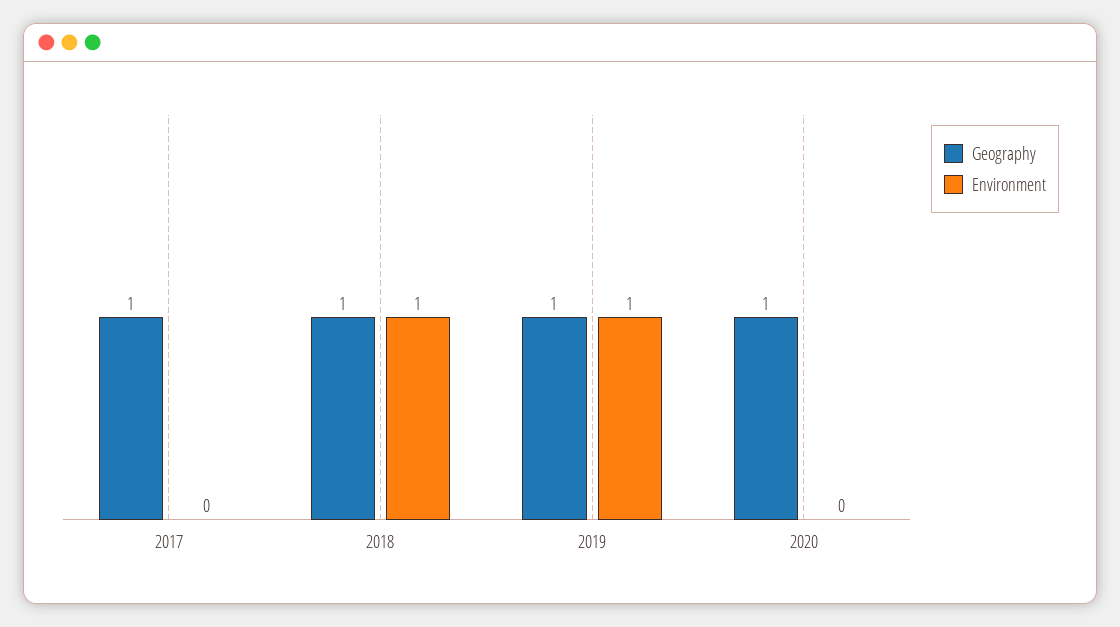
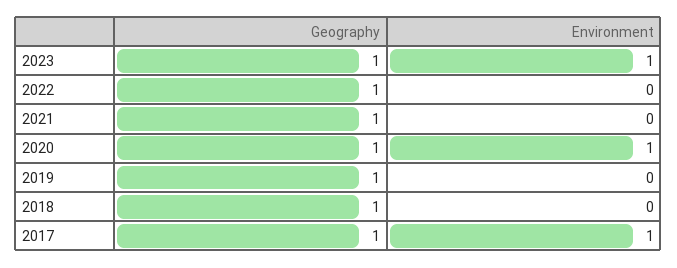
Environment, 2017: 0 -> 1
Environment, 2018: 1 -> 0
Environment, 2019: 1 -> 0
Environment, 2020: 0 -> 1
Geography, 2023: none -> 1
Environment, 2023: none -> 1
Geography, 2022: none -> 1
Environment, 2022: none -> 0
Geography, 2021: none -> 1
Environment, 2021: none -> 0

